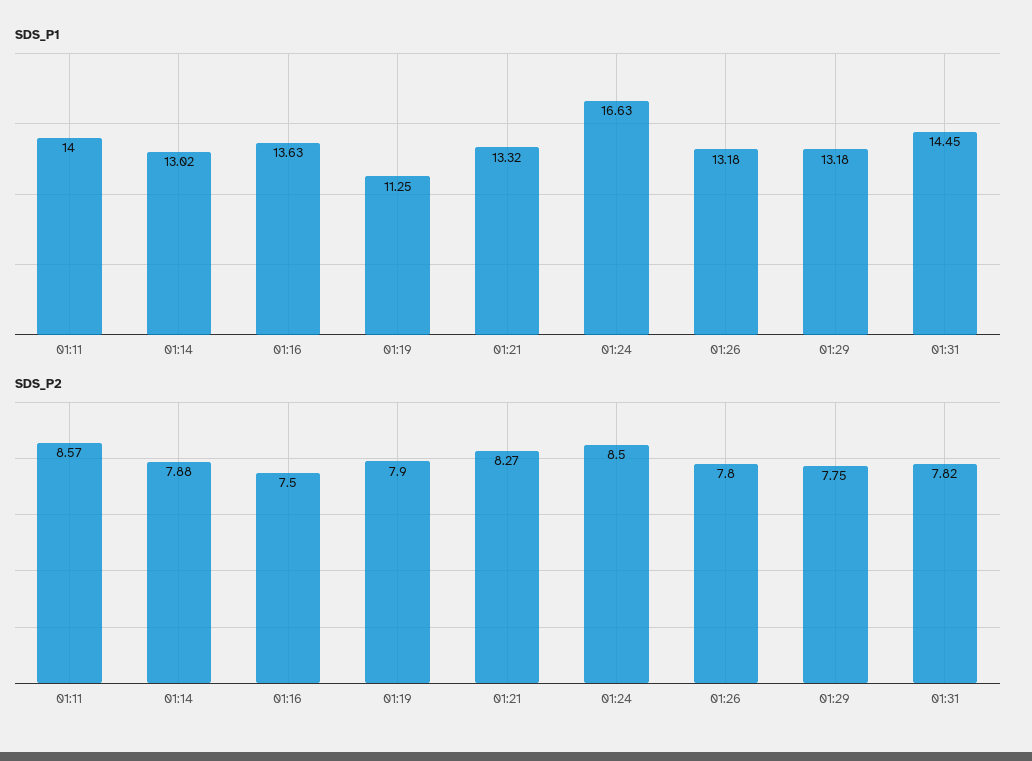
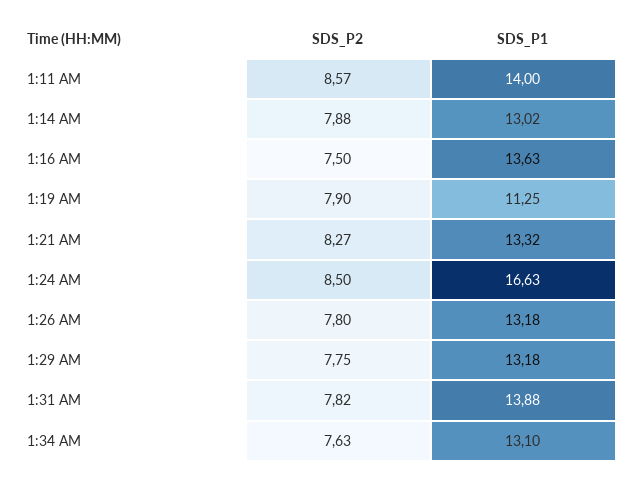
SDS_P1, 01:31: 14.45 -> 13.88
SDS_P2, 1:34 AM: none -> 7.63
SDS_P1, 1:34 AM: none -> 13.1

